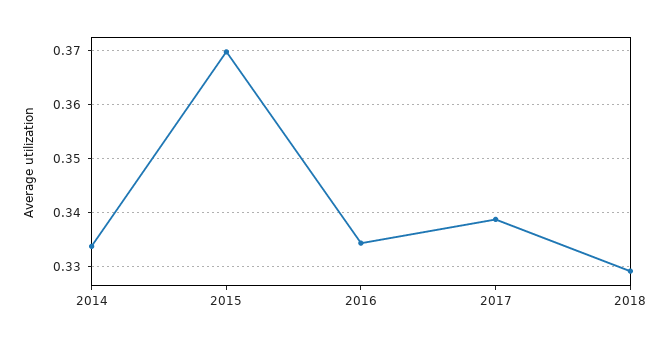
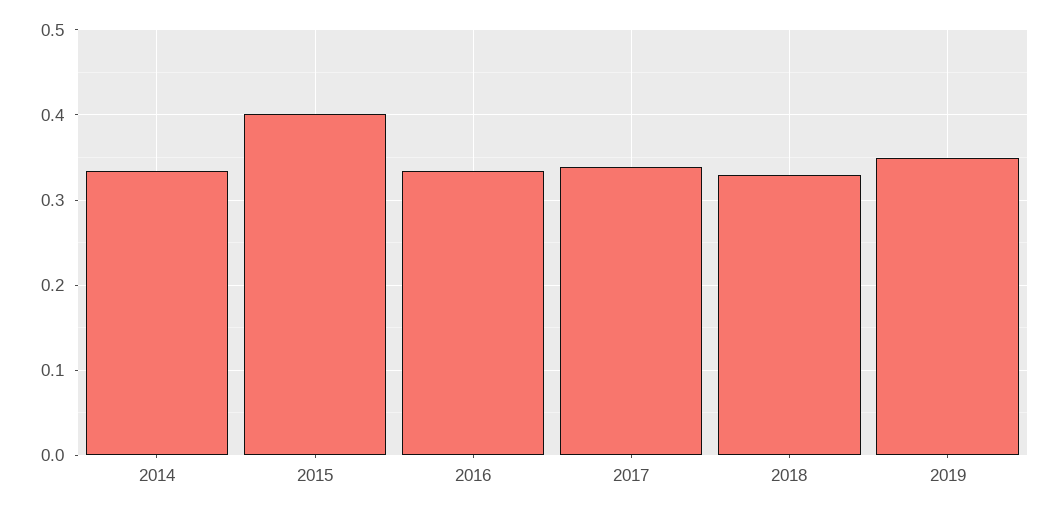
2015: 0.37 -> 0.4
2019: none -> 0.35

